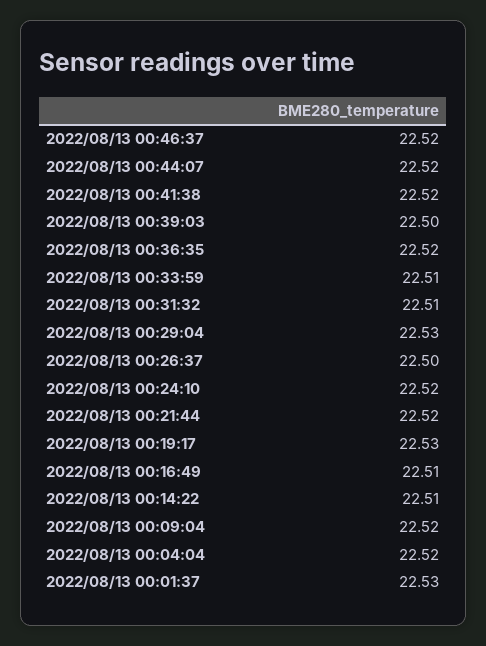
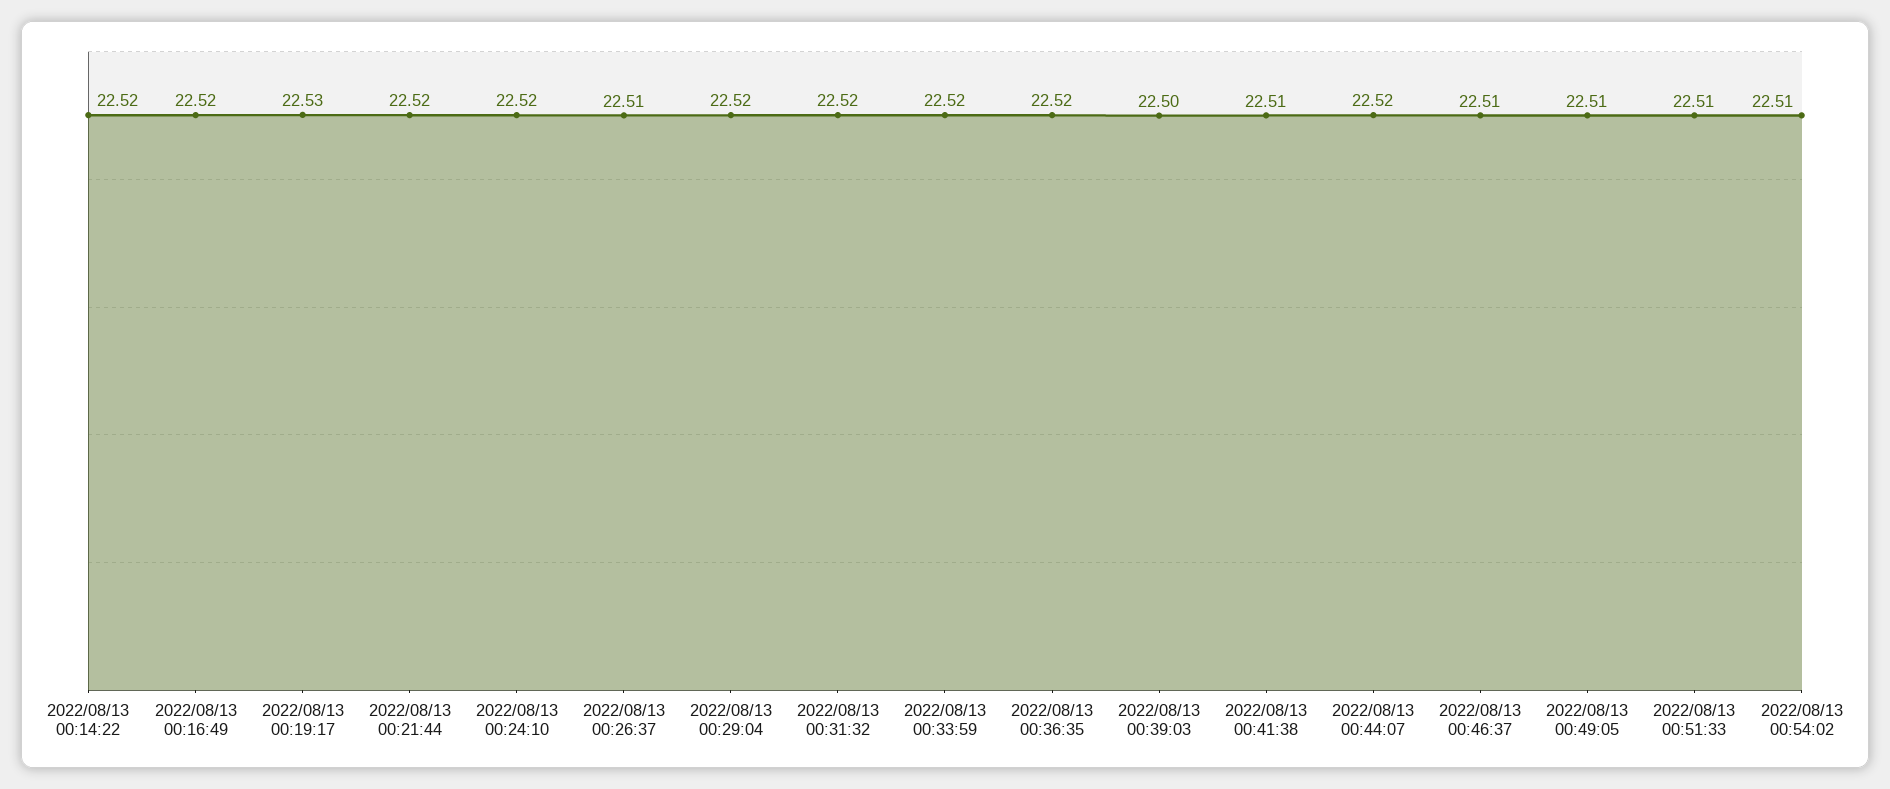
2022/08/13 00:46:37: 22.52 -> 22.51
2022/08/13 00:41:38: 22.52 -> 22.51
2022/08/13 00:33:59: 22.51 -> 22.52
2022/08/13 00:31:32: 22.51 -> 22.52
2022/08/13 00:29:04: 22.53 -> 22.52
2022/08/13 00:26:37: 22.5 -> 22.51
2022/08/13 00:16:49: 22.51 -> 22.52
2022/08/13 00:14:22: 22.51 -> 22.52
2022/08/13 00:09:04: 22.52 -> none
2022/08/13 00:04:04: 22.52 -> none
2022/08/13 00:01:37: 22.53 -> none
2022/08/13 00:49:05: none -> 22.51
2022/08/13 00:51:33: none -> 22.51
2022/08/13 00:54:02: none -> 22.51

